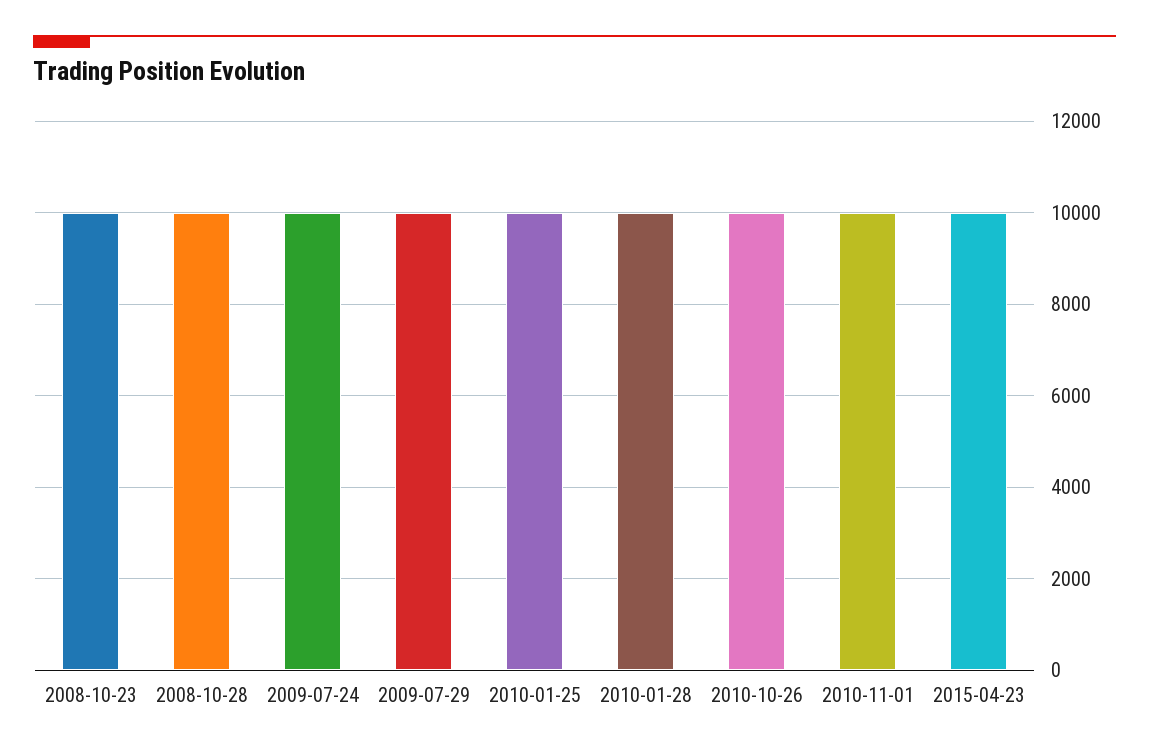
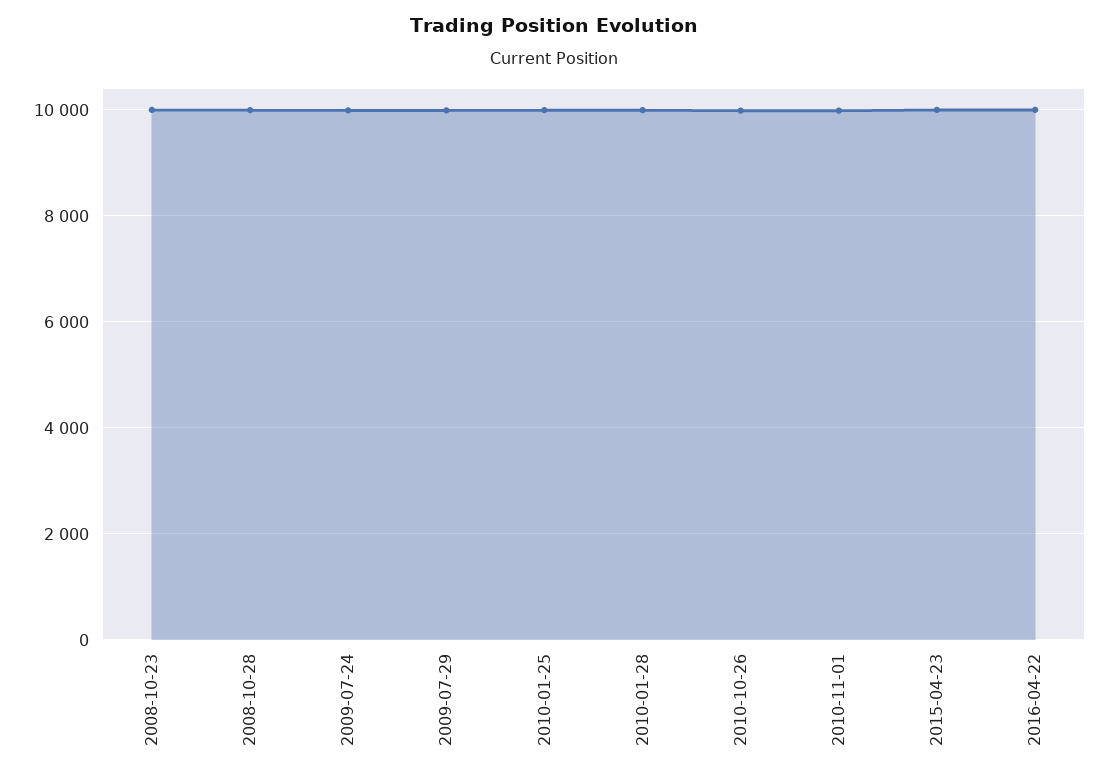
2016-04-22: none -> 10000

